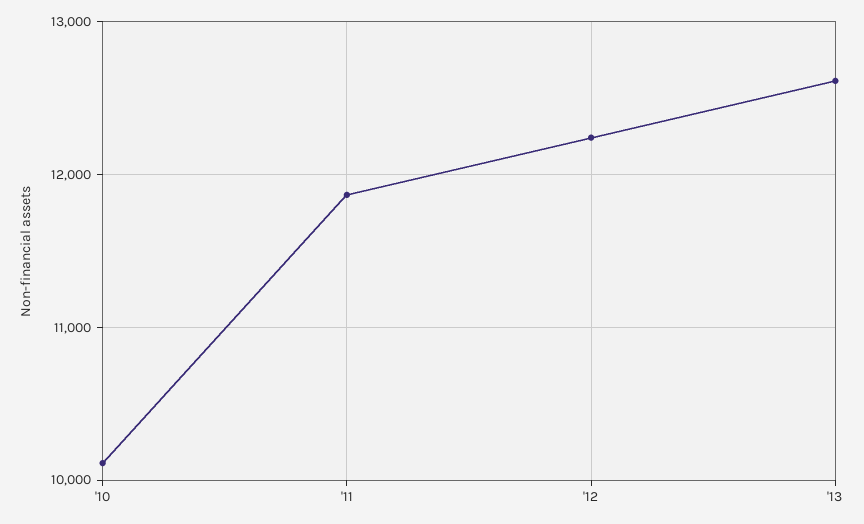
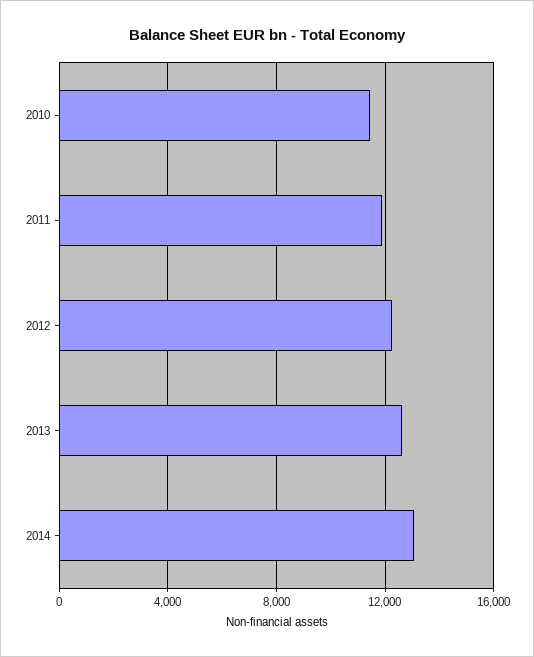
'10: 10100 -> 11500
2014: none -> 13000

